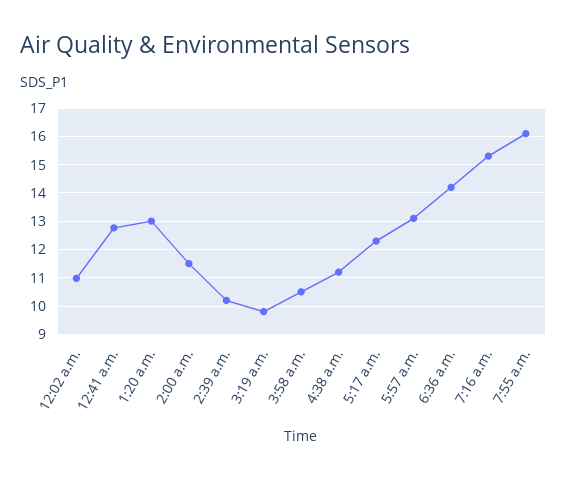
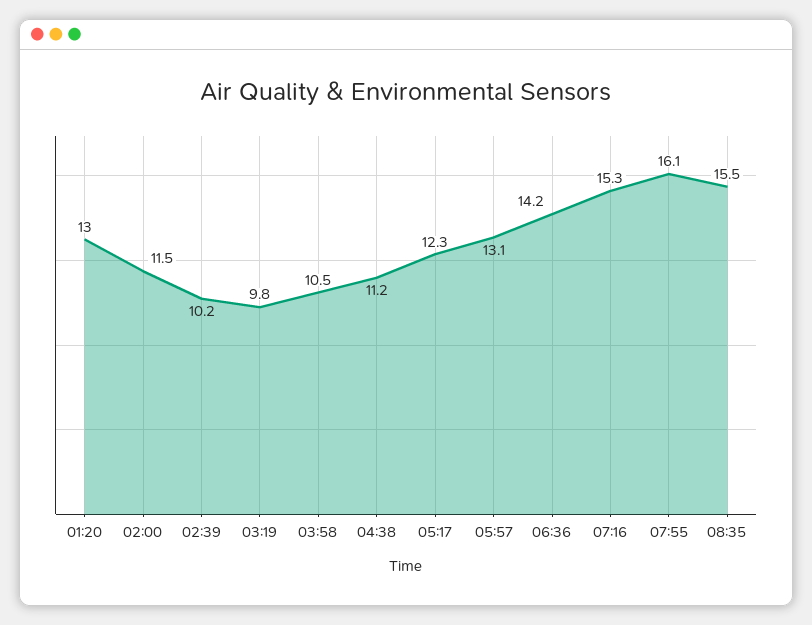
12:02 a.m.: 11 -> none
12:41 a.m.: 12.75 -> none
08:35: none -> 15.5

